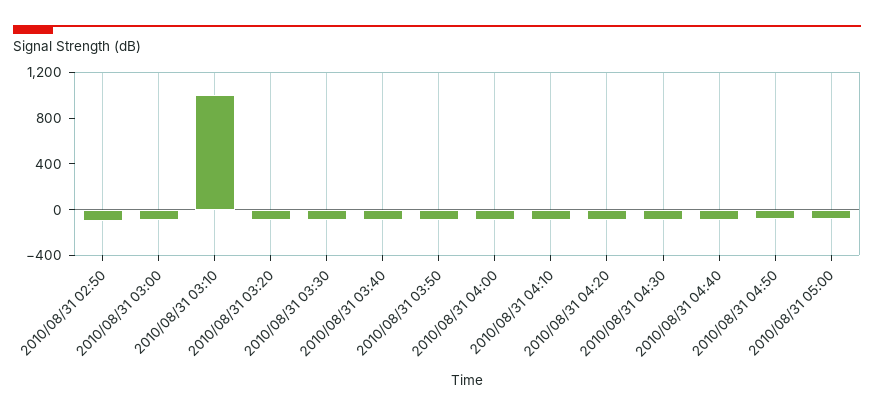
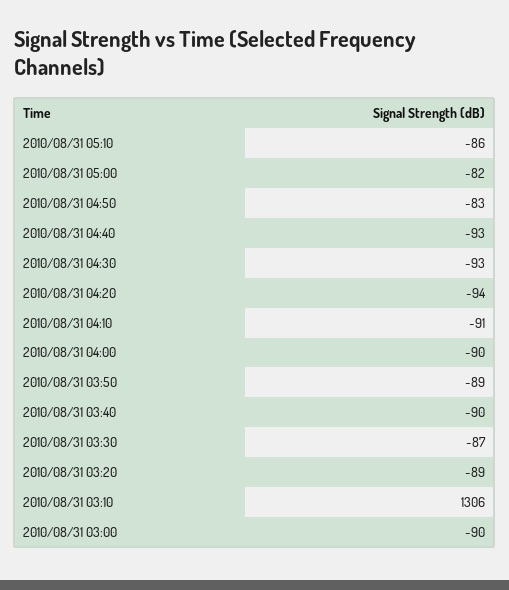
2010/08/31 02:50: -100 -> none
2010/08/31 03:10: 1000 -> 1306
2010/08/31 05:10: none -> -86

